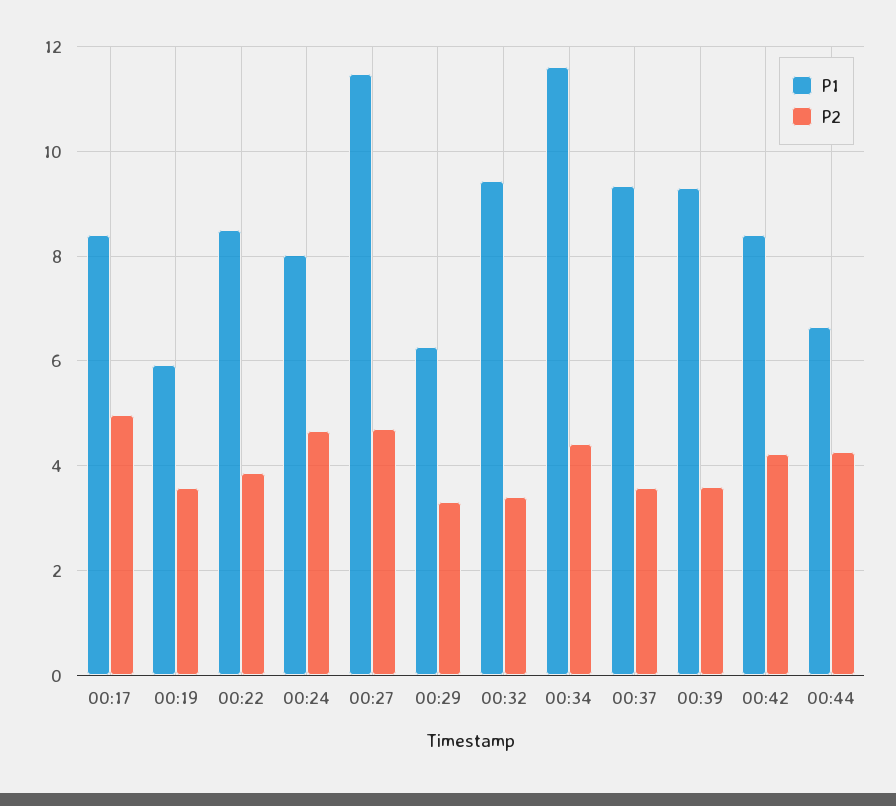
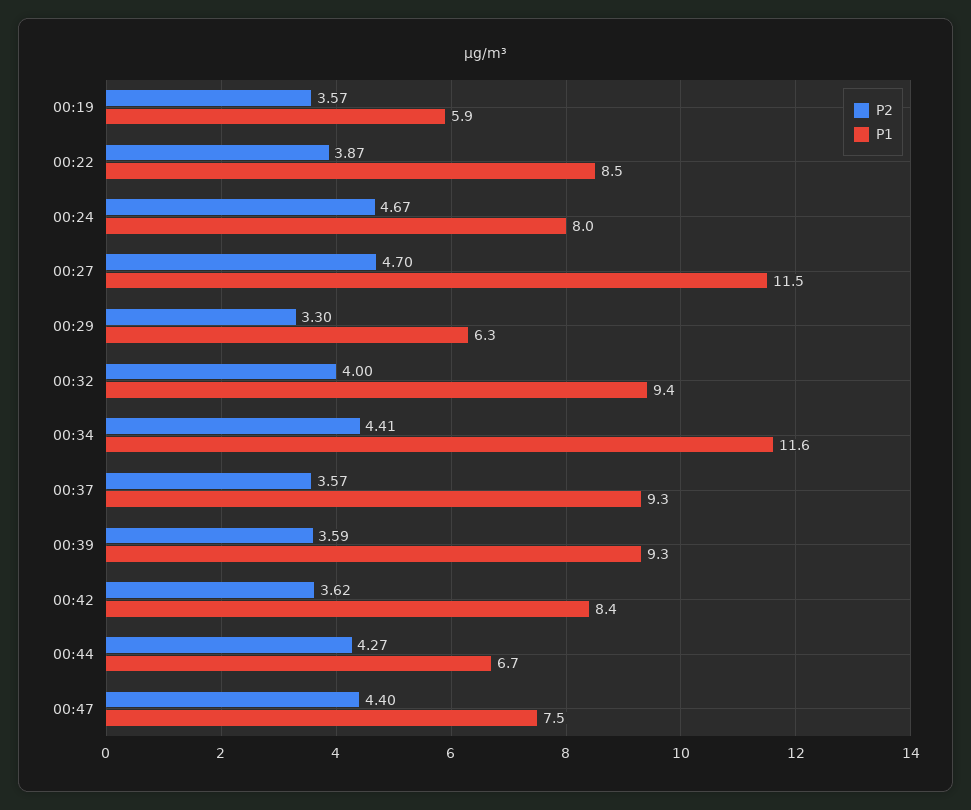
P1, 00:17: 8.4 -> none
P2, 00:17: 5 -> none
P2, 00:32: 3.4 -> 4
P2, 00:42: 4.2 -> 3.62
P2, 00:47: none -> 4.4
P1, 00:47: none -> 7.5

